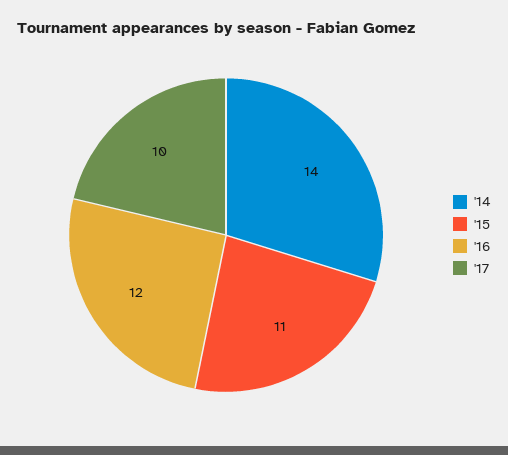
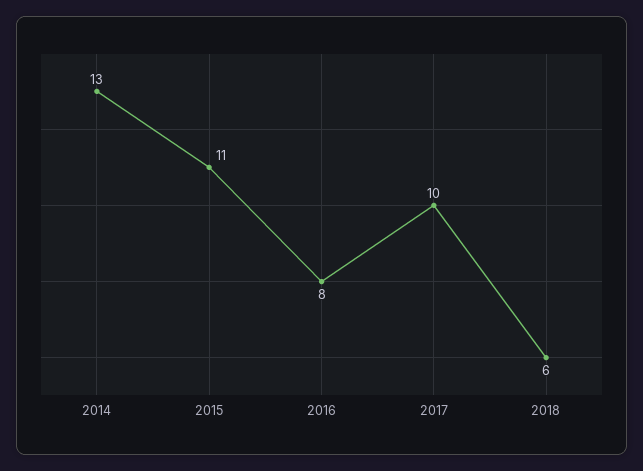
'14: 14 -> 13
'16: 12 -> 8
2018: none -> 6

